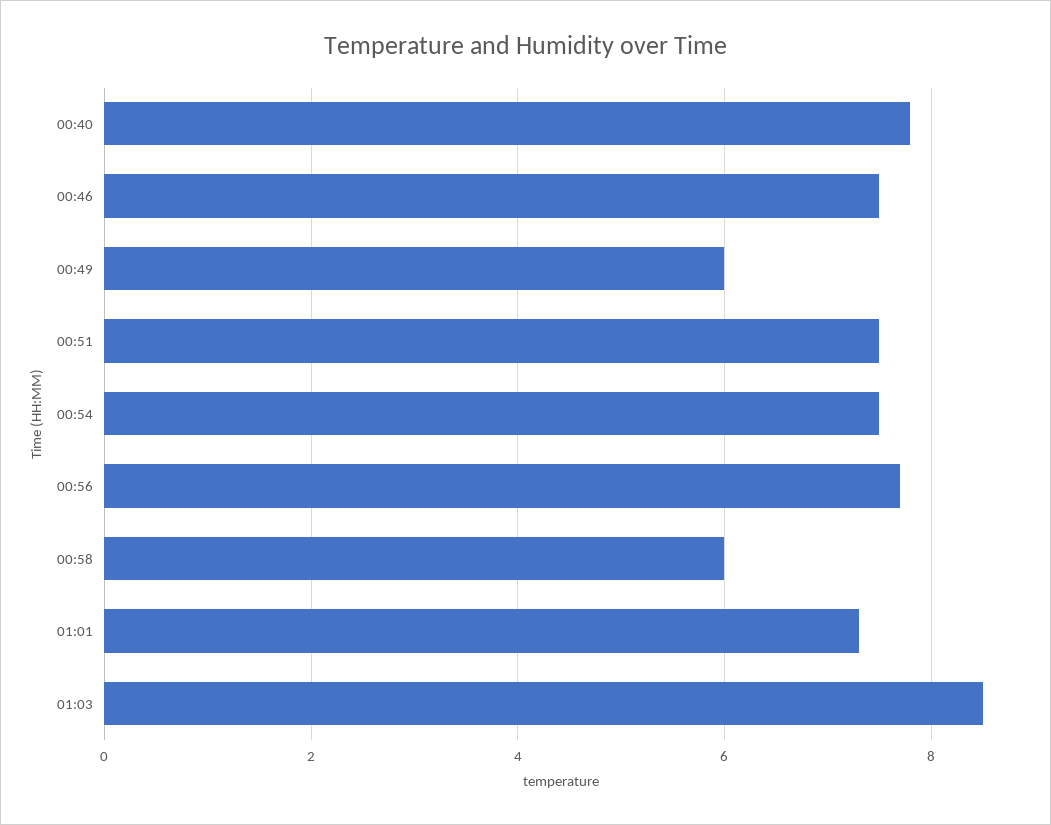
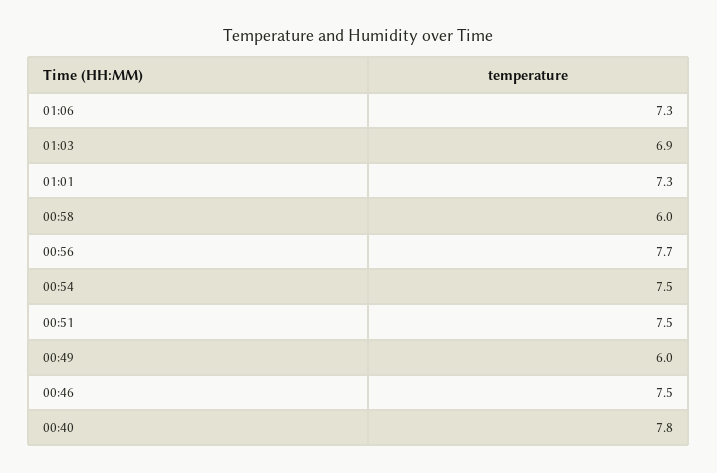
01:03: 8.5 -> 6.9
01:06: none -> 7.3

